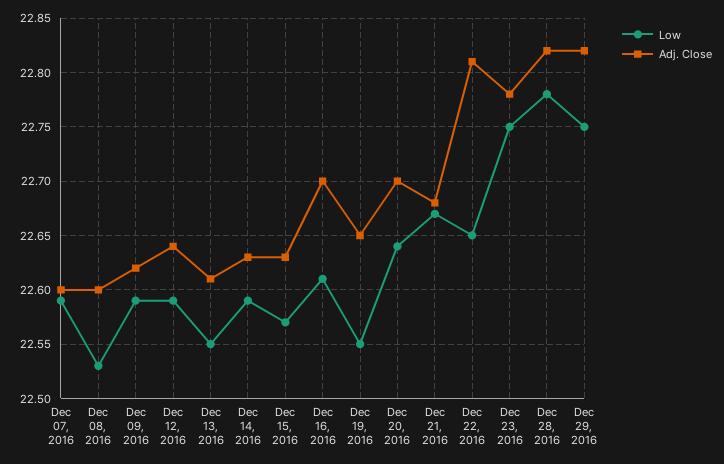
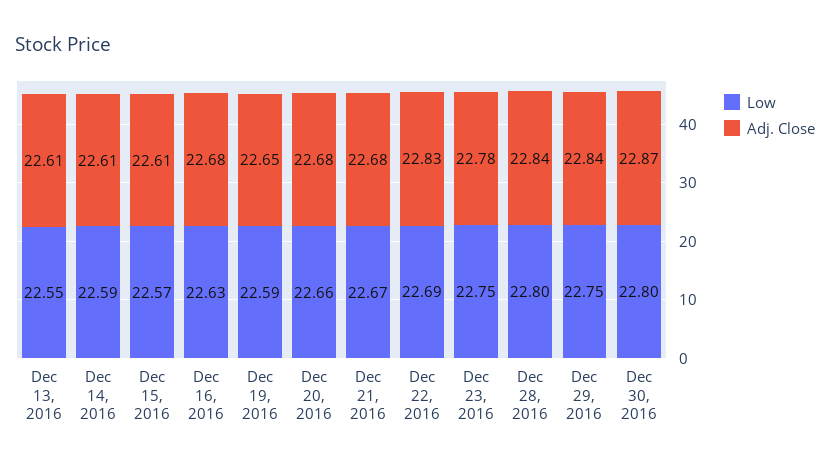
Low, Dec 07, 2016: 22.59 -> none
Adj. Close, Dec 07, 2016: 22.6 -> none
Low, Dec 08, 2016: 22.53 -> none
Adj. Close, Dec 08, 2016: 22.6 -> none
Low, Dec 09, 2016: 22.59 -> none
Adj. Close, Dec 09, 2016: 22.62 -> none
Low, Dec 12, 2016: 22.59 -> none
Adj. Close, Dec 12, 2016: 22.64 -> none
Adj. Close, Dec 14, 2016: 22.63 -> 22.61
Adj. Close, Dec 15, 2016: 22.63 -> 22.61
Low, Dec 16, 2016: 22.61 -> 22.63
Adj. Close, Dec 16, 2016: 22.7 -> 22.68
Low, Dec 19, 2016: 22.55 -> 22.59
Low, Dec 20, 2016: 22.64 -> 22.66
Adj. Close, Dec 20, 2016: 22.7 -> 22.68
Low, Dec 22, 2016: 22.65 -> 22.69
Adj. Close, Dec 22, 2016: 22.81 -> 22.83
Low, Dec 28, 2016: 22.78 -> 22.8
Adj. Close, Dec 28, 2016: 22.82 -> 22.84
Adj. Close, Dec 29, 2016: 22.82 -> 22.84
Low, Dec 30, 2016: none -> 22.8
Adj. Close, Dec 30, 2016: none -> 22.87

